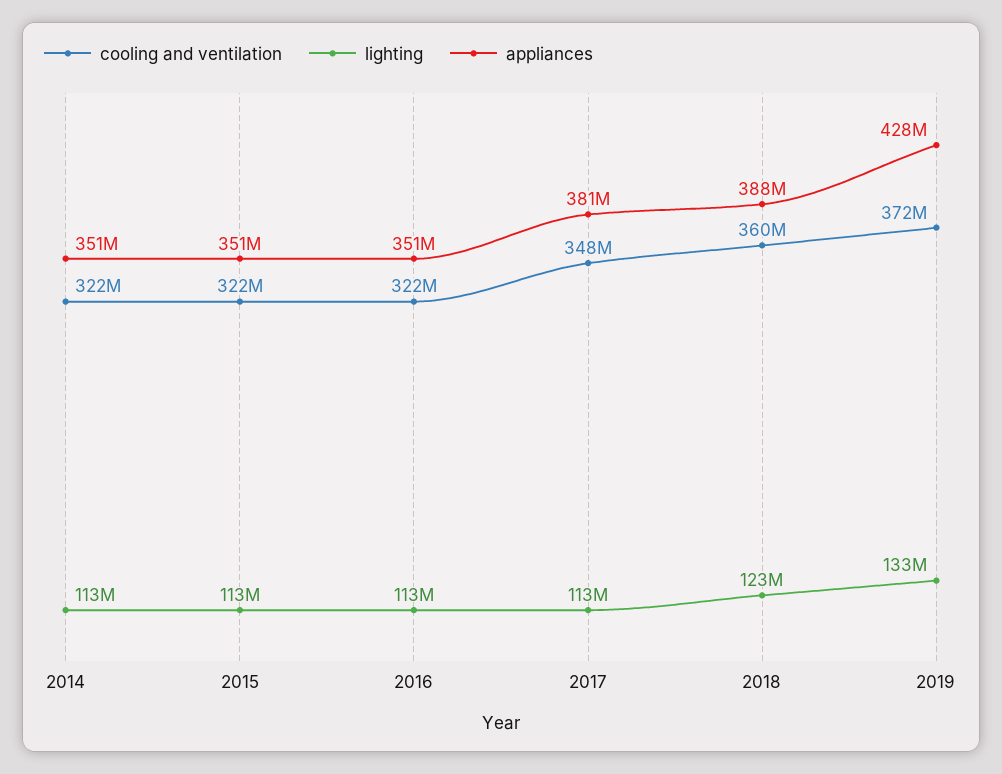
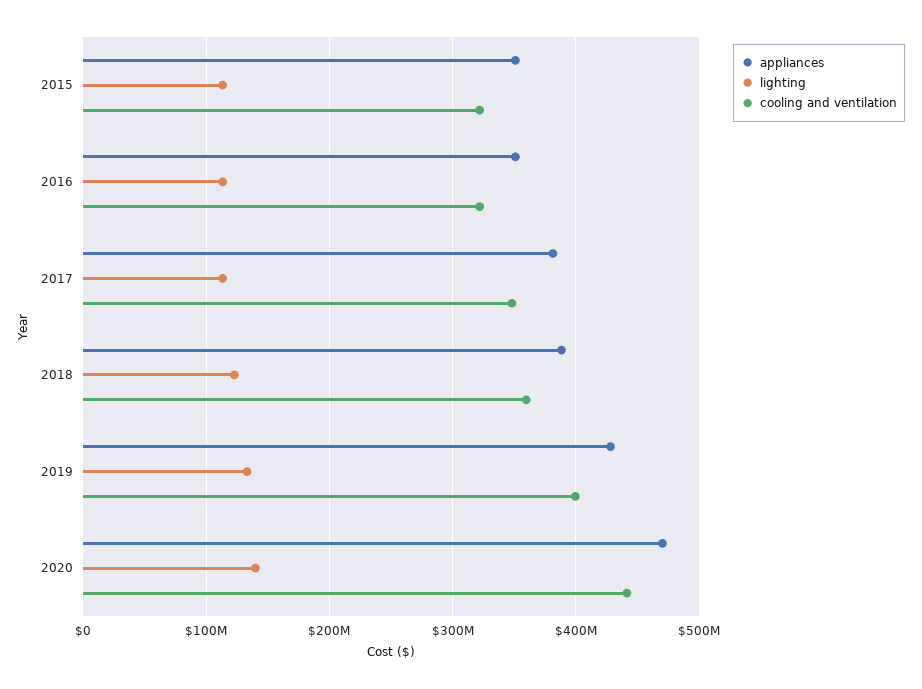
cooling and ventilation, 2014: 322000000 -> none
lighting, 2014: 113000000 -> none
appliances, 2014: 351000000 -> none
cooling and ventilation, 2019: 372000000 -> 400000000
appliances, 2020: none -> 470000000
lighting, 2020: none -> 140000000
cooling and ventilation, 2020: none -> 440000000

